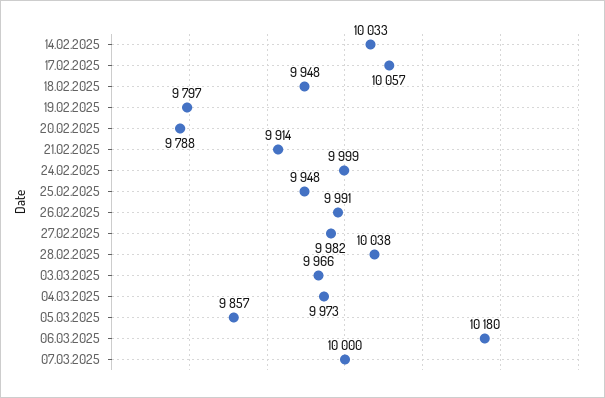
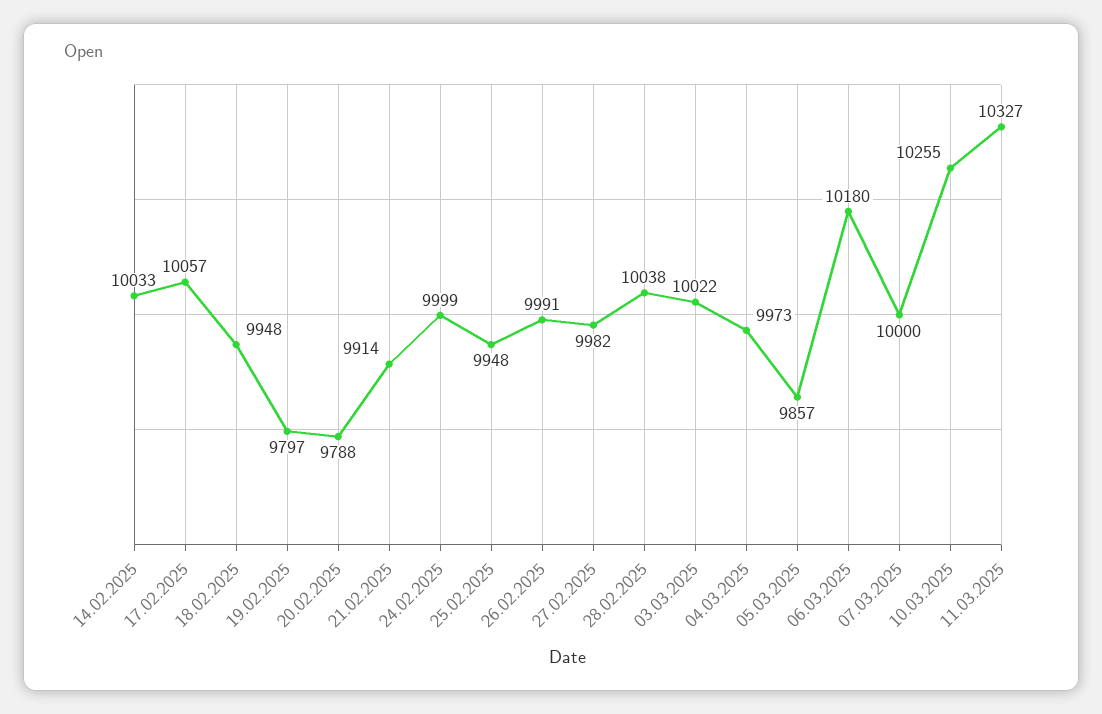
03.03.2025: 9966 -> 10022
10.03.2025: none -> 10255
11.03.2025: none -> 10327

